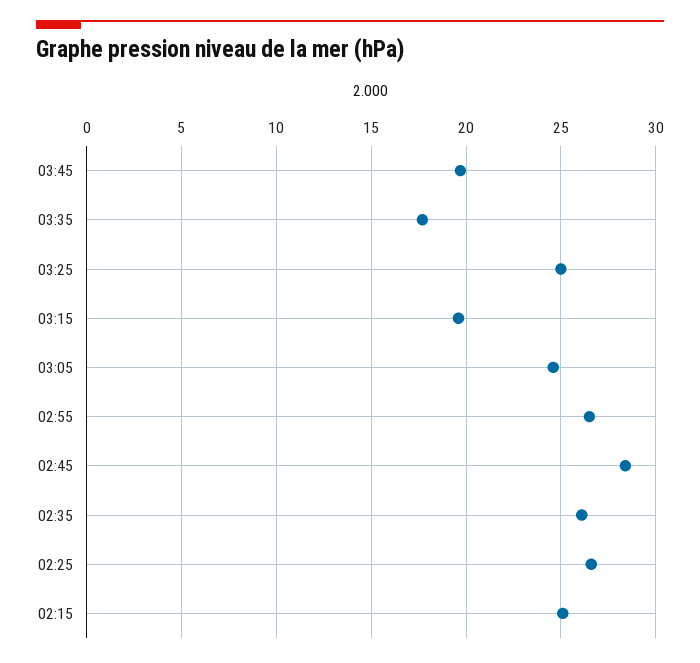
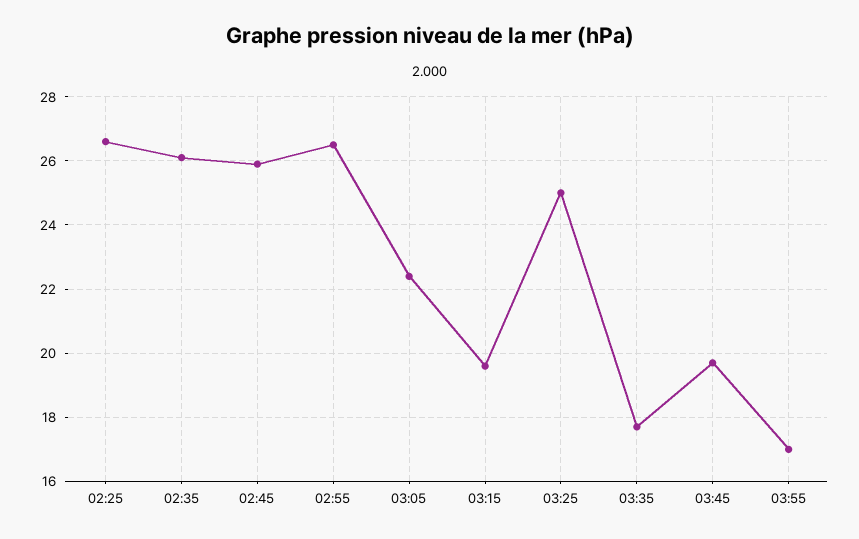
03:05: 24.5 -> 22.5
02:45: 28.5 -> 26
02:15: 25 -> none
03:55: none -> 17

